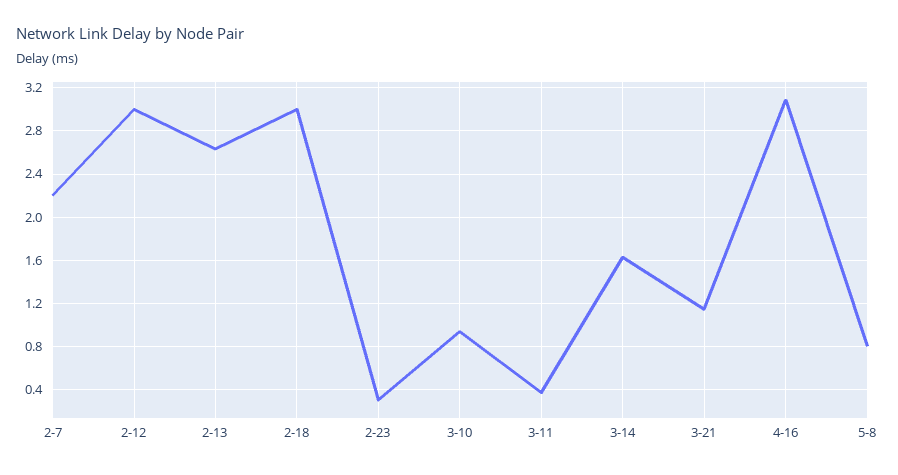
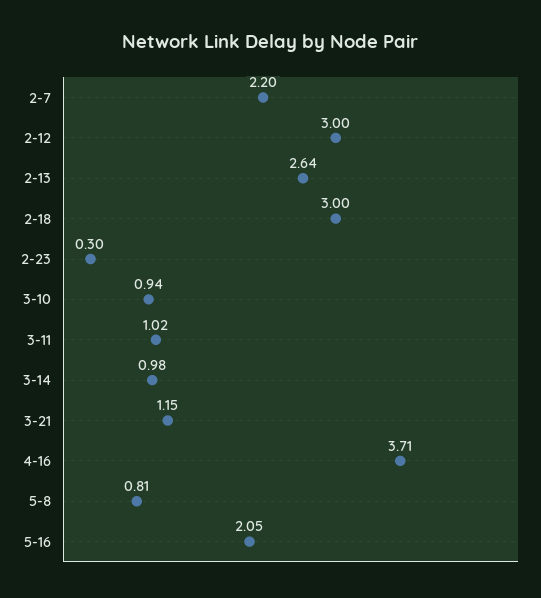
3-11: 0.4 -> 1.02
3-14: 1.6 -> 0.98
4-16: 3.1 -> 3.71
5-16: none -> 2.05

